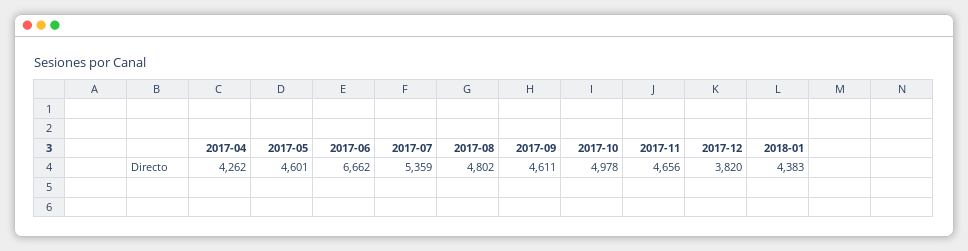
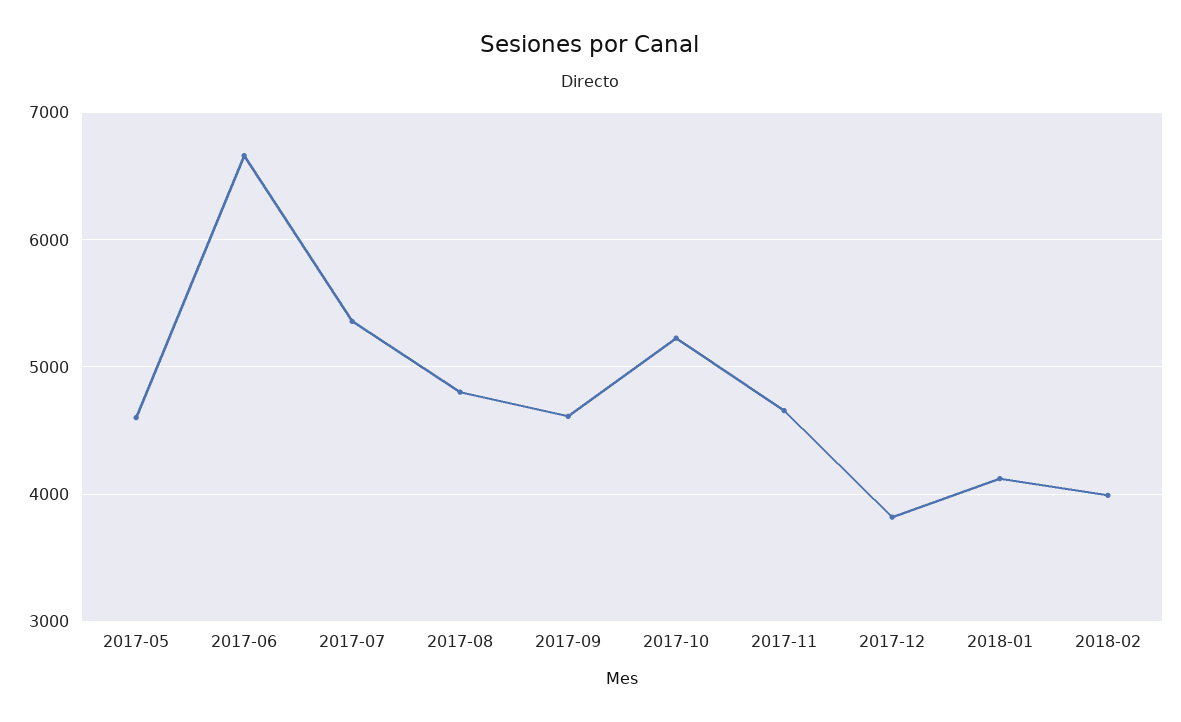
2017-04: 4262 -> none
2017-10: 4978 -> 5200
2018-01: 4383 -> 4100
2018-02: none -> 4000

